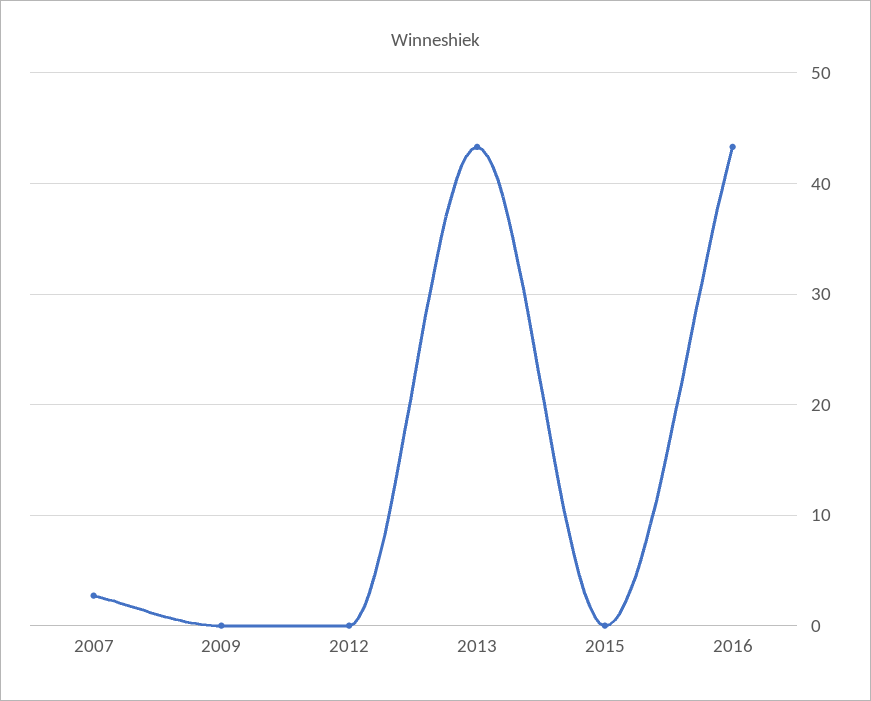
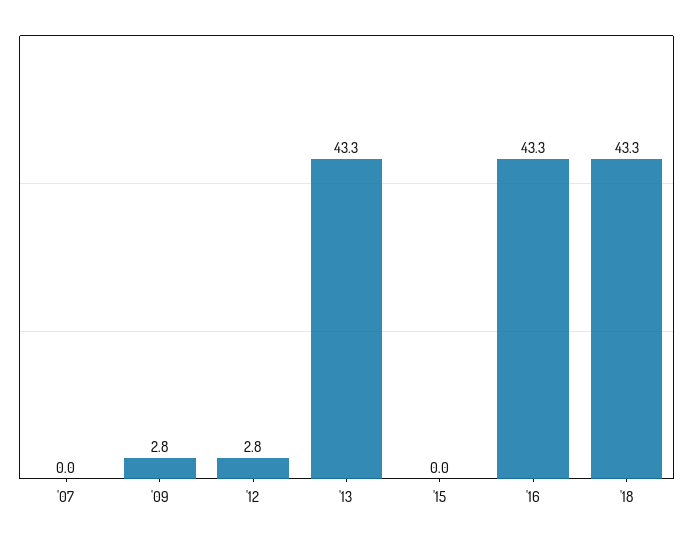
2007: 3 -> 0
2009: 0 -> 2.8
2012: 0 -> 2.8
'18: none -> 43.3

